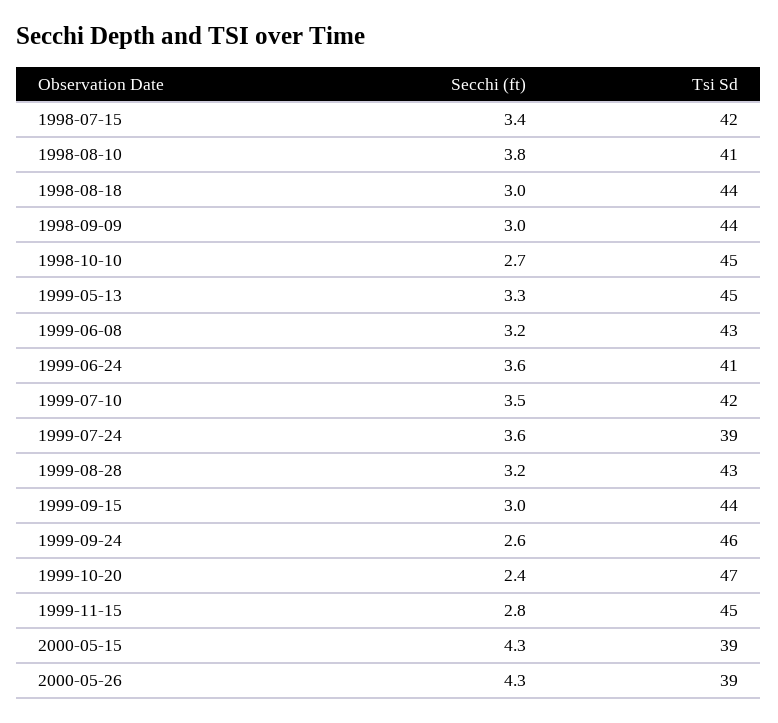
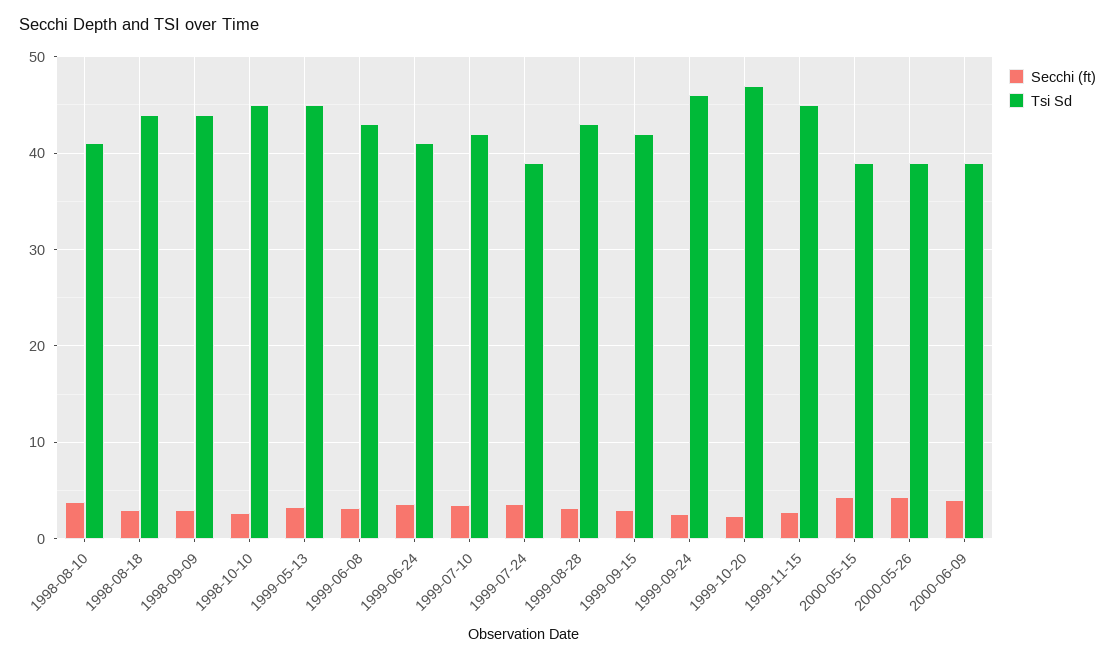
Secchi (ft), 1998-07-15: 3.4 -> none
Tsi Sd, 1998-07-15: 42 -> none
Tsi Sd, 1999-09-15: 44 -> 42
Secchi (ft), 2000-06-09: none -> 4
Tsi Sd, 2000-06-09: none -> 39

